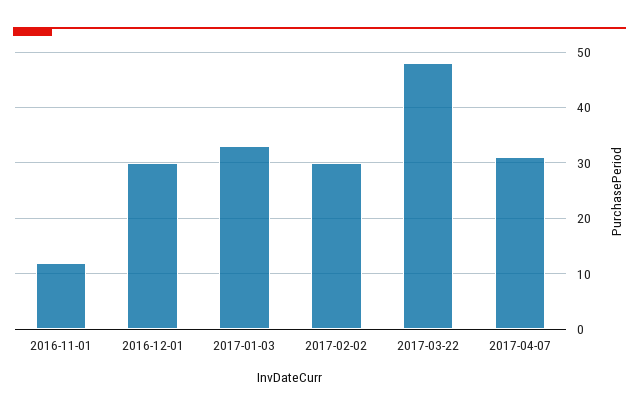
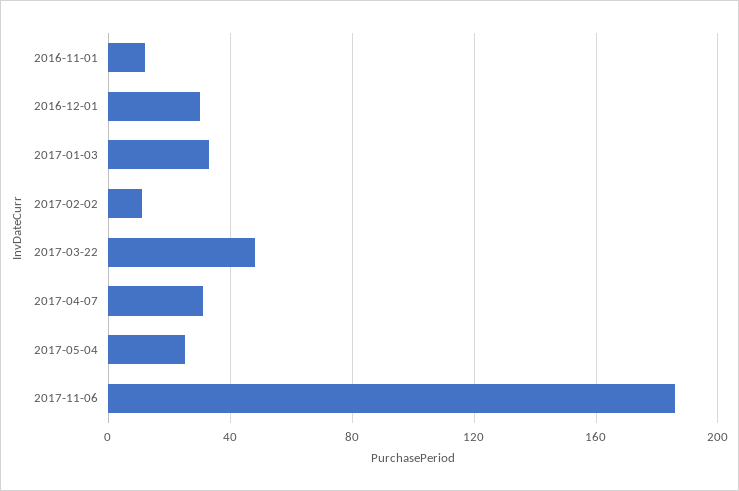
2017-02-02: 30 -> 10
2017-05-04: none -> 25
2017-11-06: none -> 185

